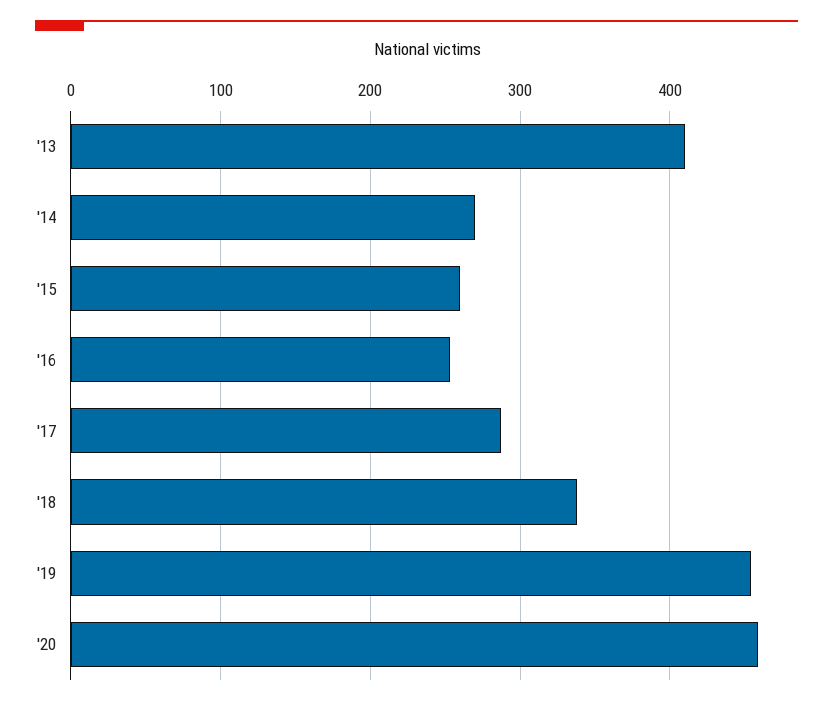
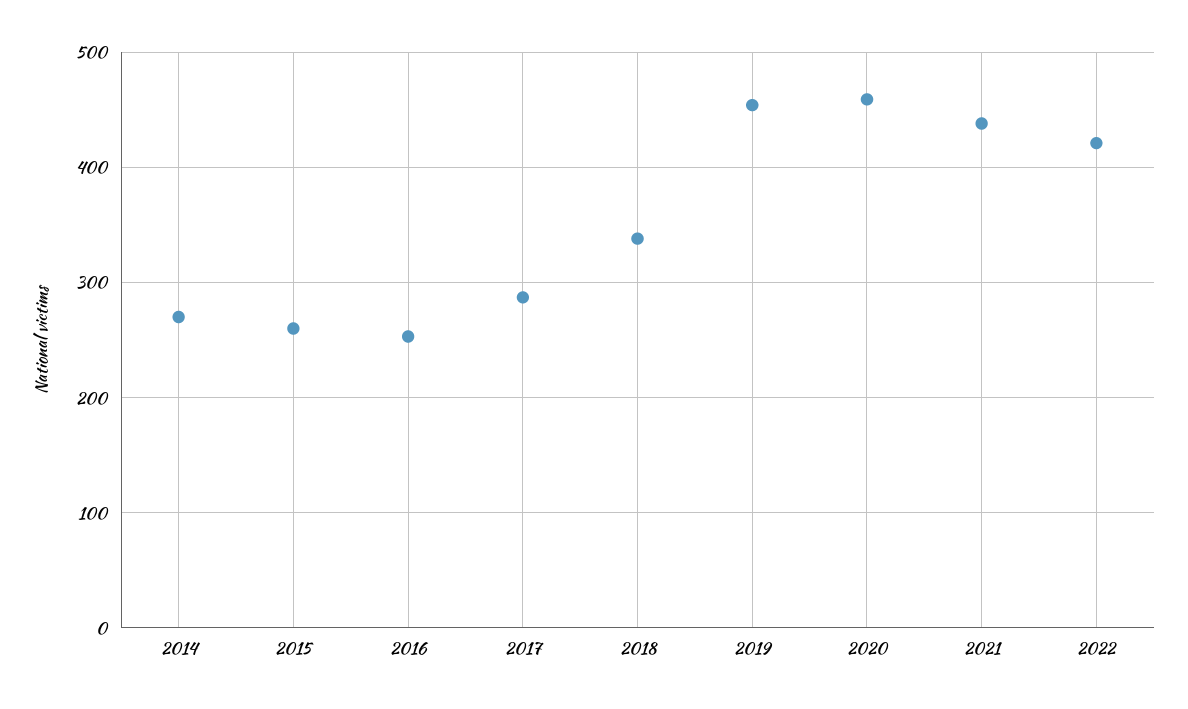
'13: 410 -> none
2021: none -> 440
2022: none -> 420

